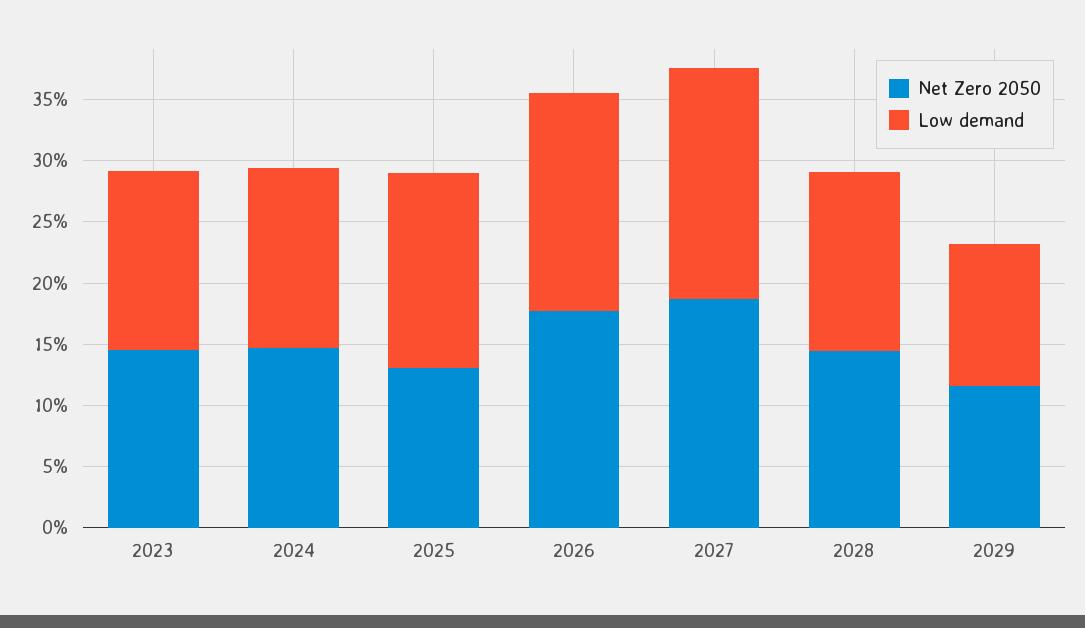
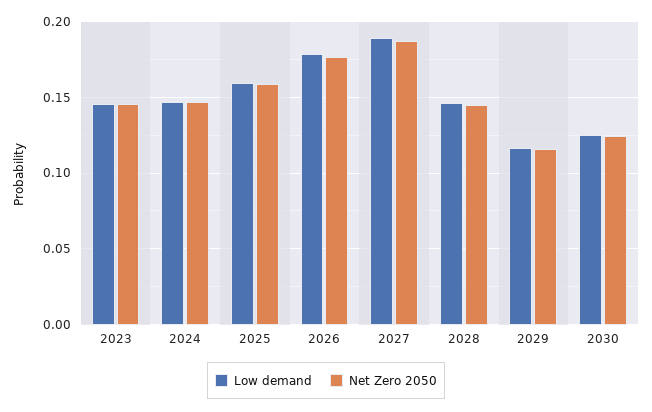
Net Zero 2050, 2025: 0.13 -> 0.16
Low demand, 2030: none -> 0.125
Net Zero 2050, 2030: none -> 0.125

